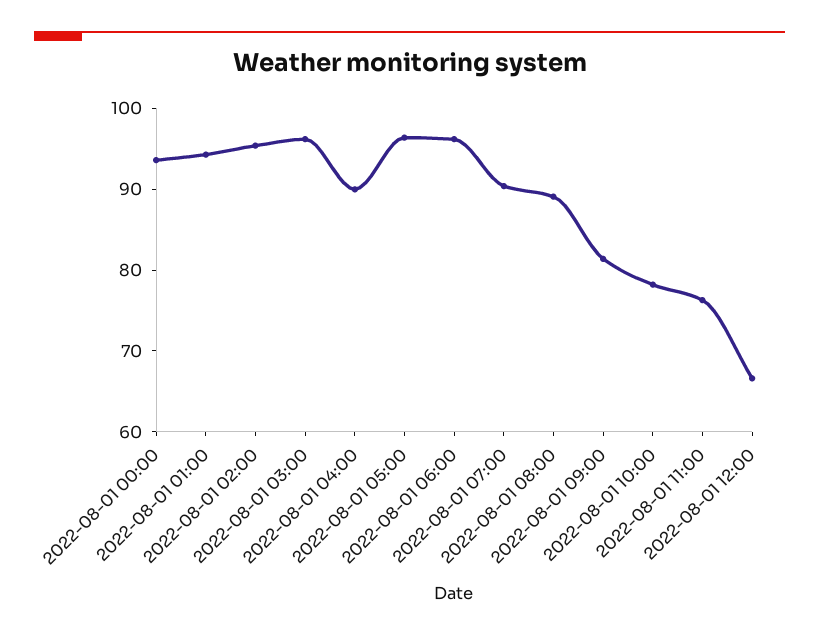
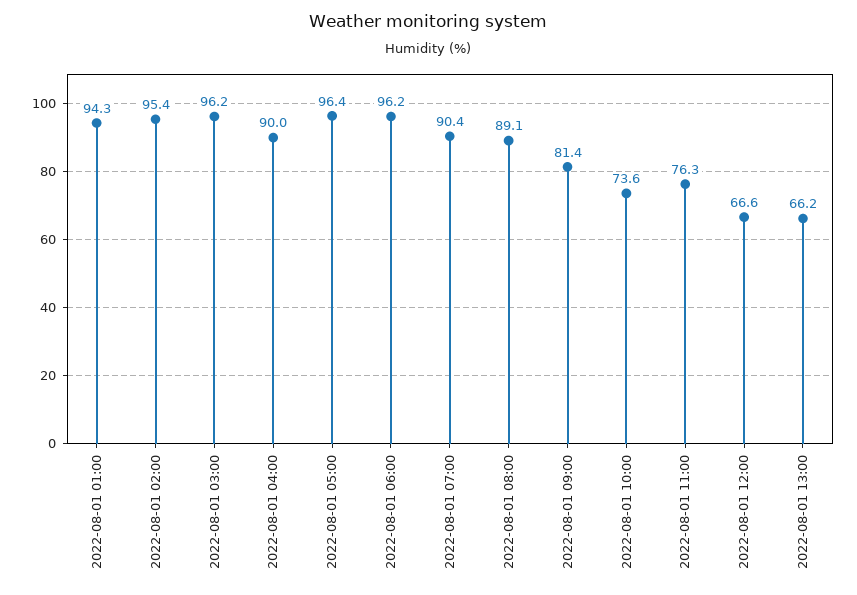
2022-08-01 00:00: 94 -> none
2022-08-01 10:00: 78 -> 73.6
2022-08-01 13:00: none -> 66.2

